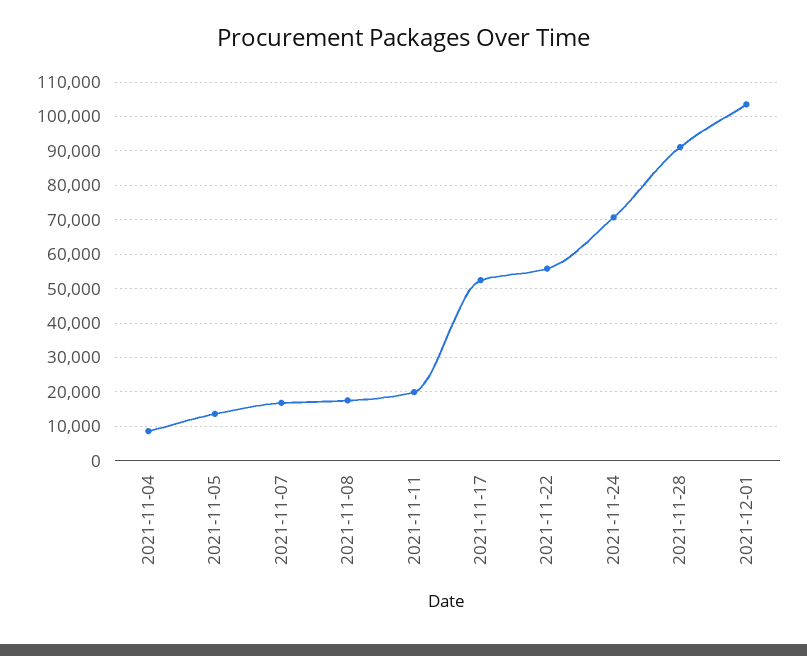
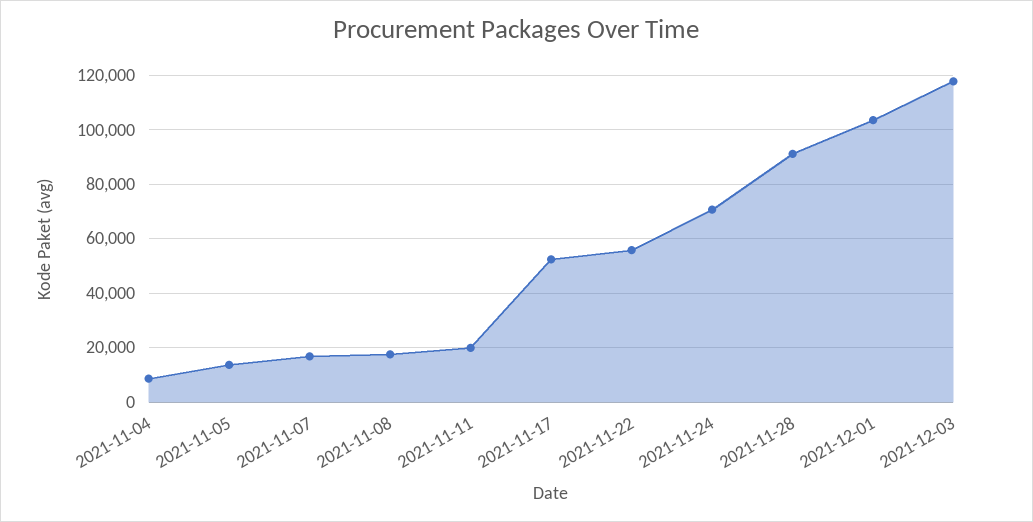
2021-12-03: none -> 117500

